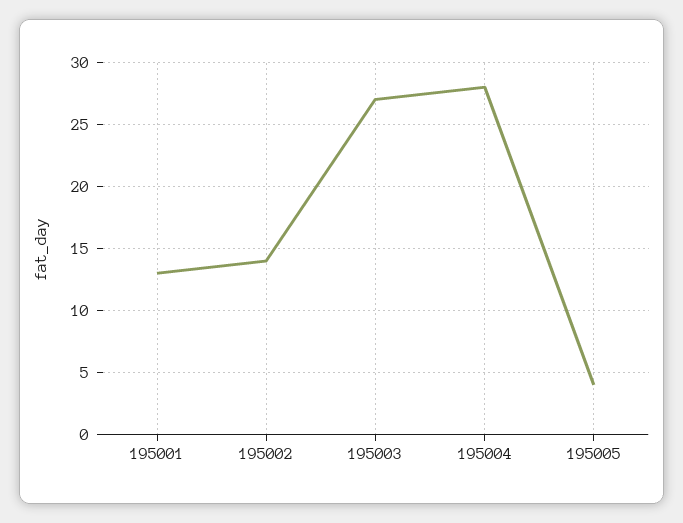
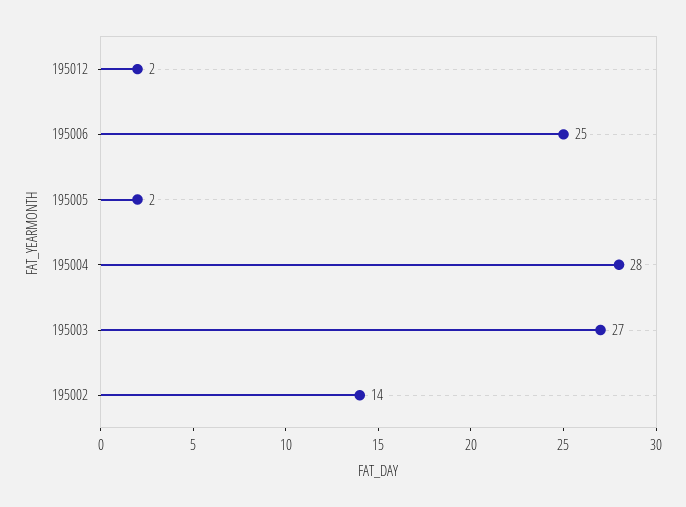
195001: 13 -> none
195005: 4 -> 2
195012: none -> 2
195006: none -> 25

